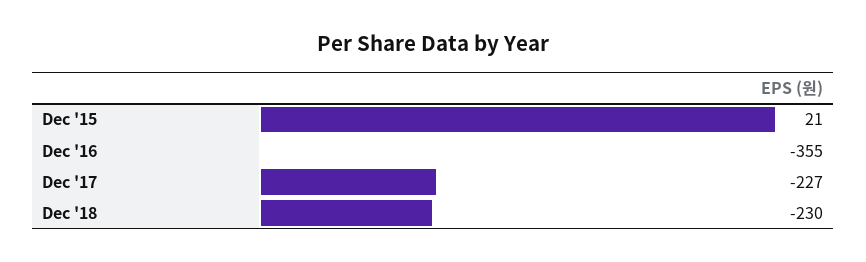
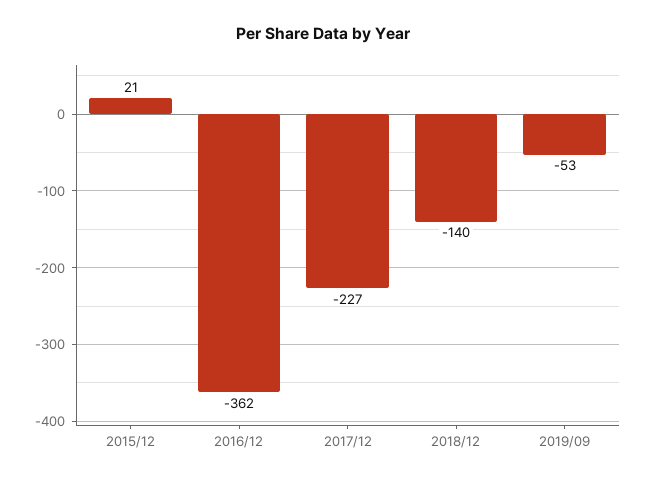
Dec '16: -355 -> -362
Dec '18: -230 -> -140
2019/09: none -> -53

